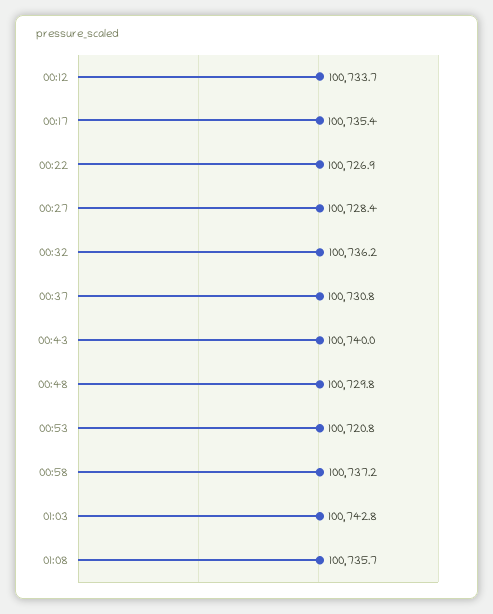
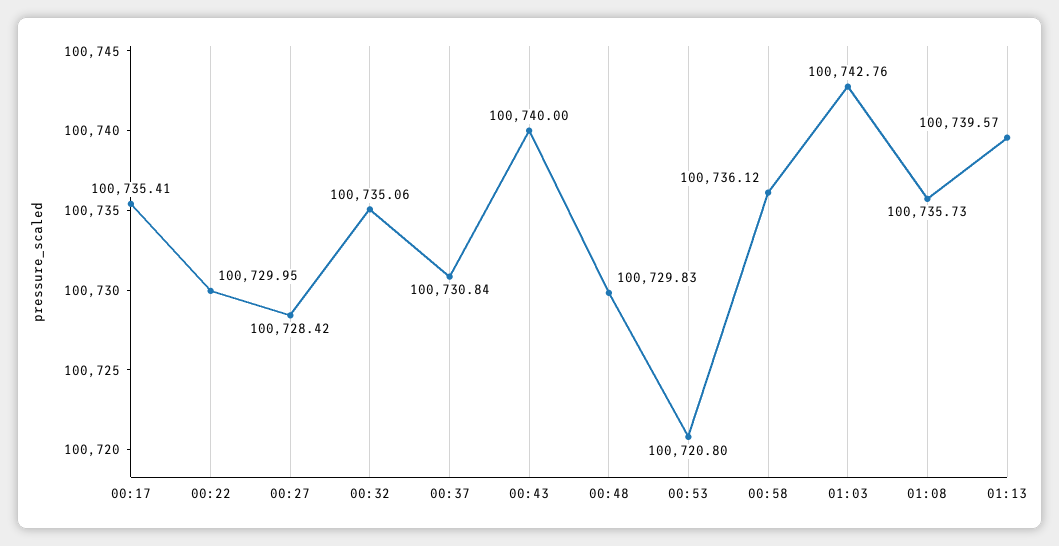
00:12: 100733.7 -> none
00:22: 100726.9 -> 100729.95
00:32: 100736.2 -> 100735.06
00:58: 100737.2 -> 100736.12
01:13: none -> 100739.57

